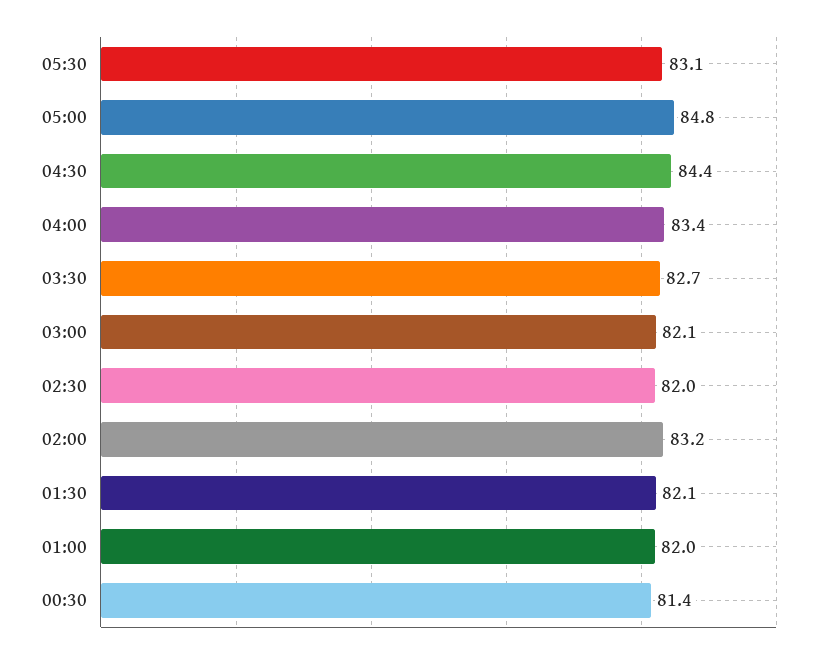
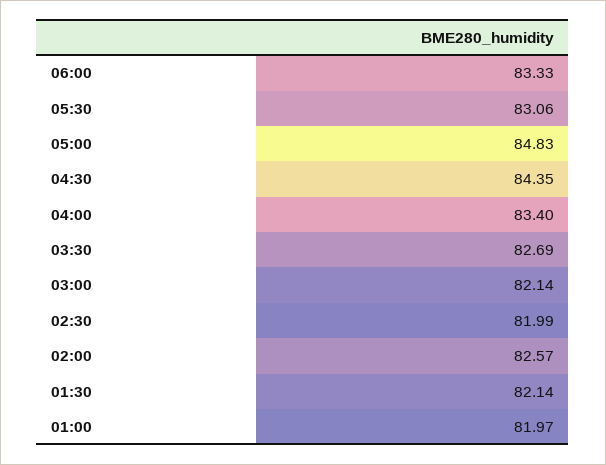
02:00: 83.2 -> 82.57
00:30: 81.4 -> none
06:00: none -> 83.33

